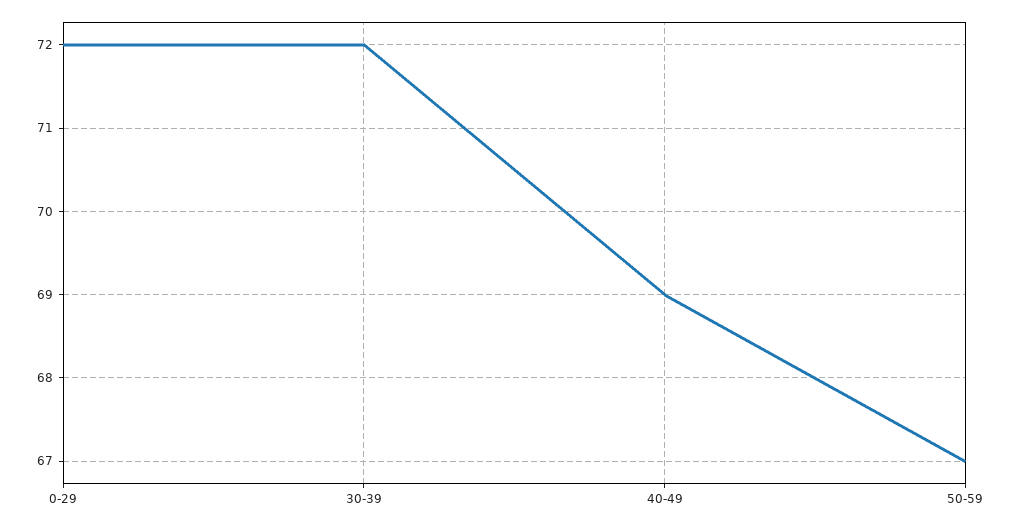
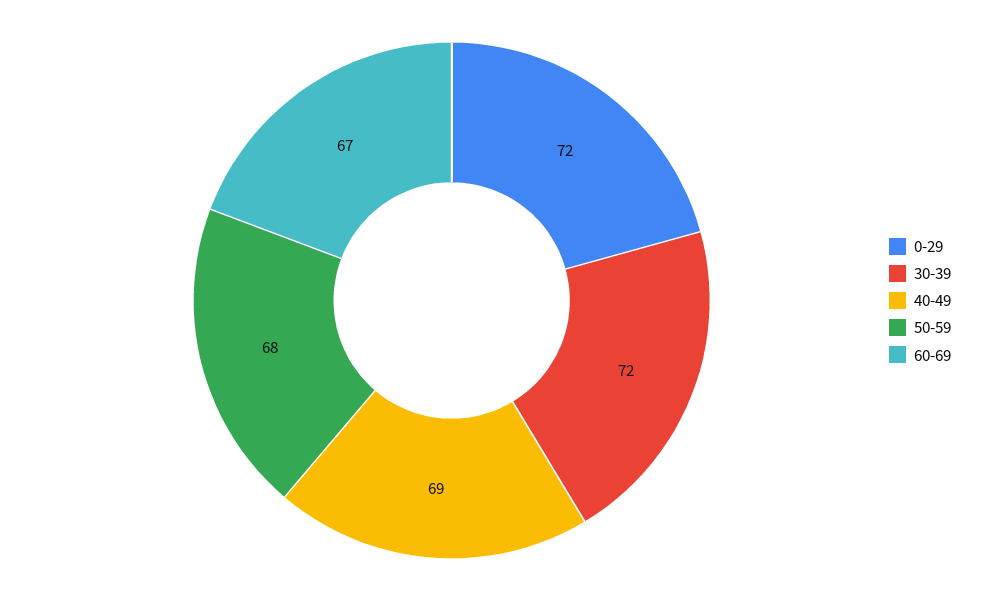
50-59: 67 -> 68
60-69: none -> 67

